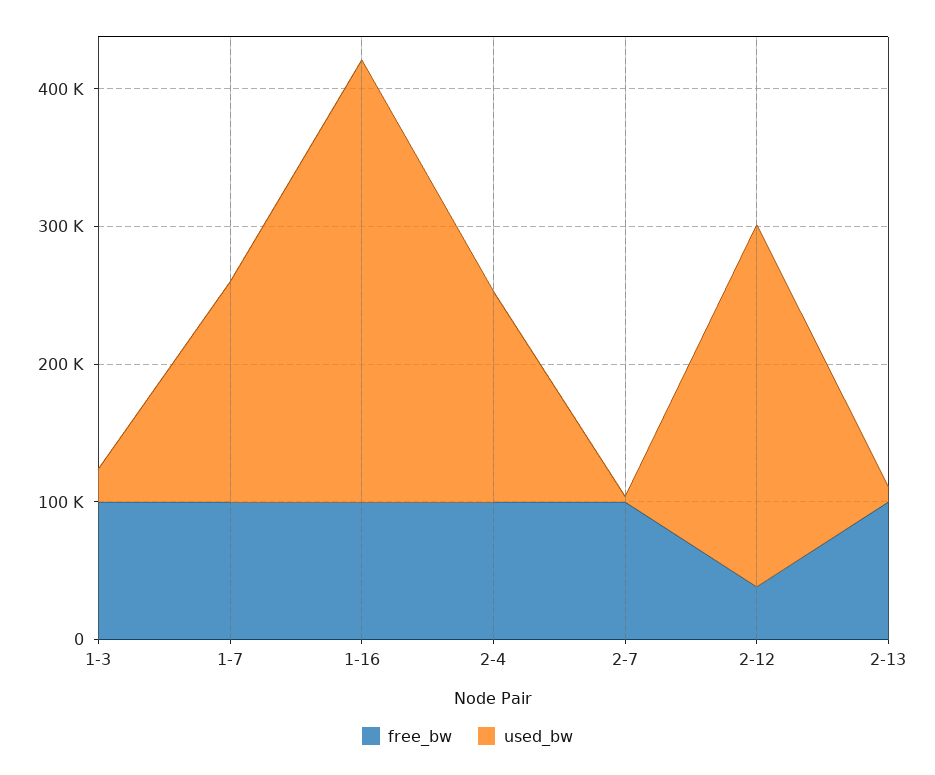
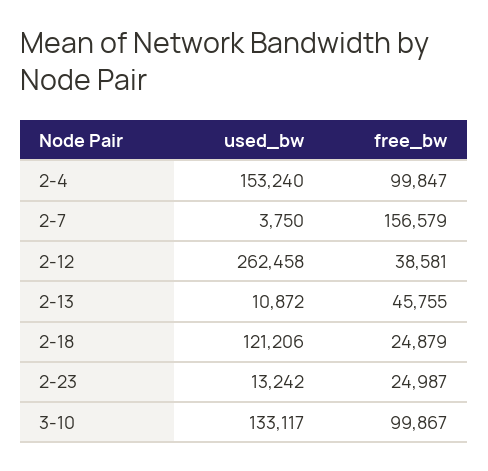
free_bw, 1-3: 100000 -> none
used_bw, 1-3: 20000 -> none
free_bw, 1-7: 100000 -> none
used_bw, 1-7: 160000 -> none
free_bw, 1-16: 100000 -> none
used_bw, 1-16: 320000 -> none
free_bw, 2-7: 100000 -> 156579
free_bw, 2-13: 100000 -> 45755
used_bw, 2-18: none -> 121206
free_bw, 2-18: none -> 24879
used_bw, 2-23: none -> 13242
free_bw, 2-23: none -> 24987
used_bw, 3-10: none -> 133117
free_bw, 3-10: none -> 99867

